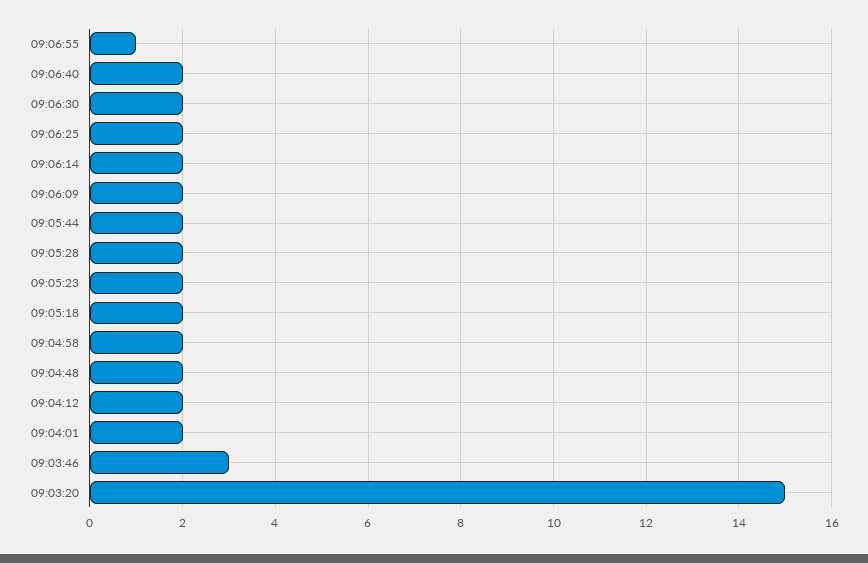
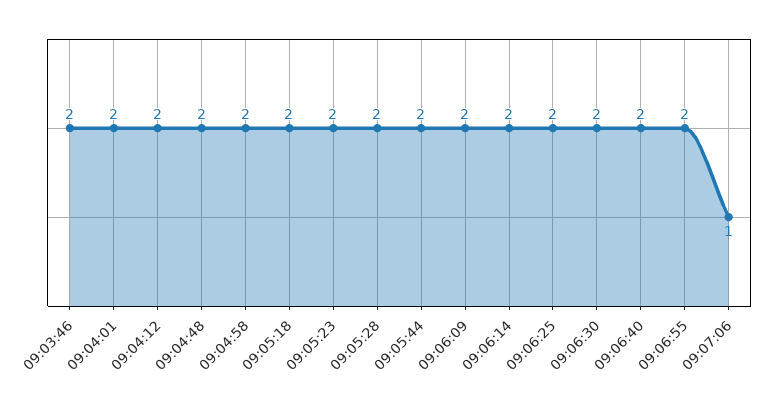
09:06:55: 1 -> 2
09:03:46: 3 -> 2
09:03:20: 15 -> none
09:07:06: none -> 1

